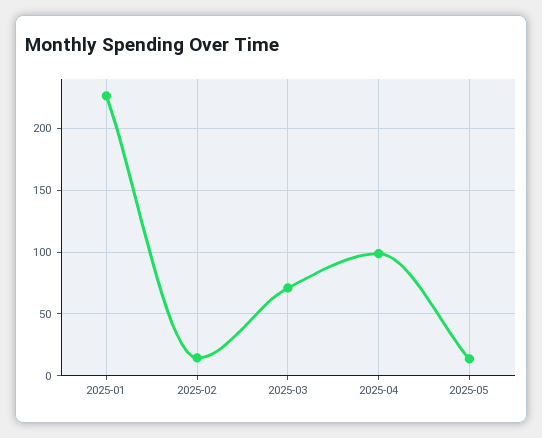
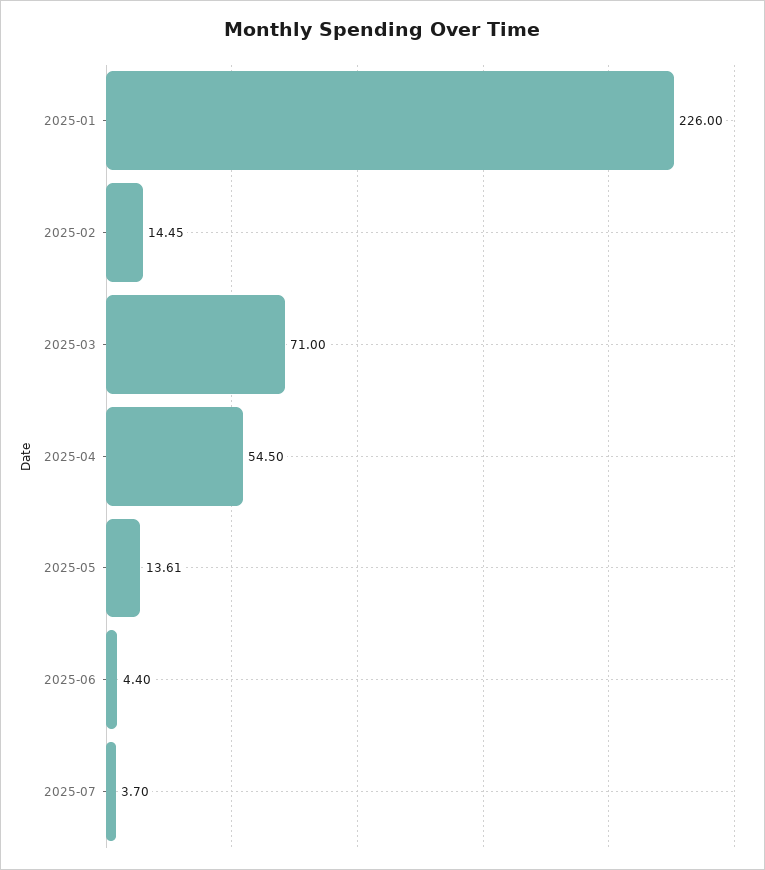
2025-04: 100 -> 54.5
2025-06: none -> 4.4
2025-07: none -> 3.7

